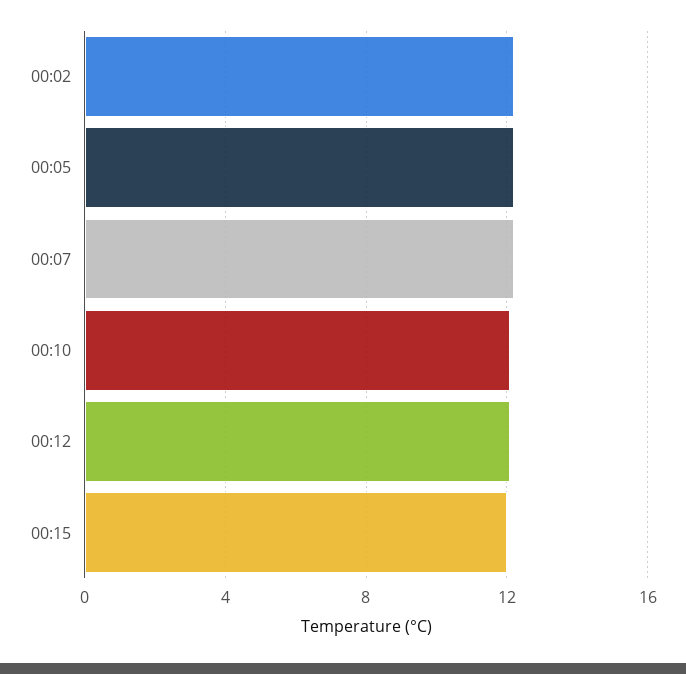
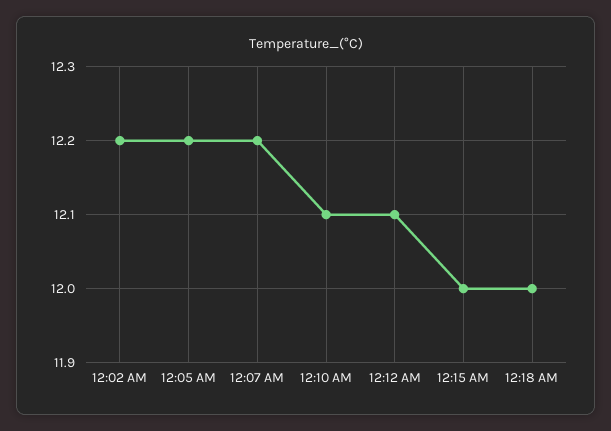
12:18 AM: none -> 12

